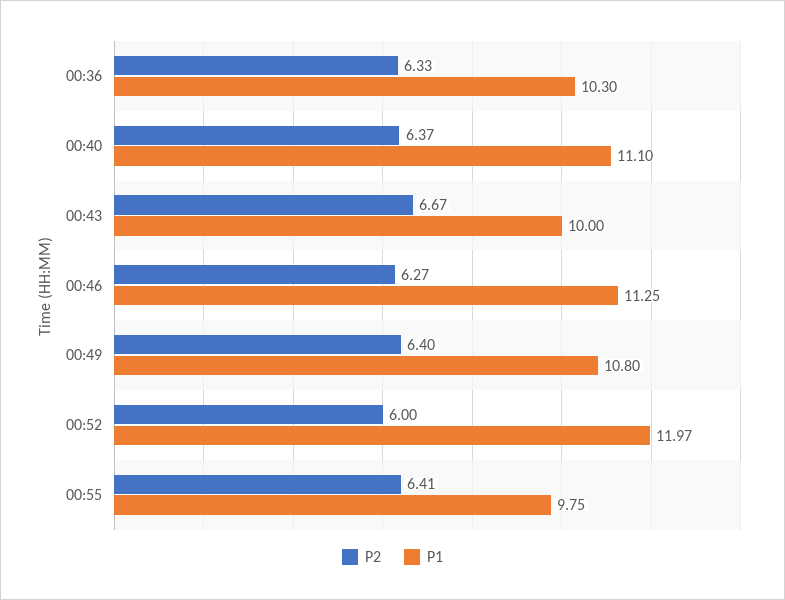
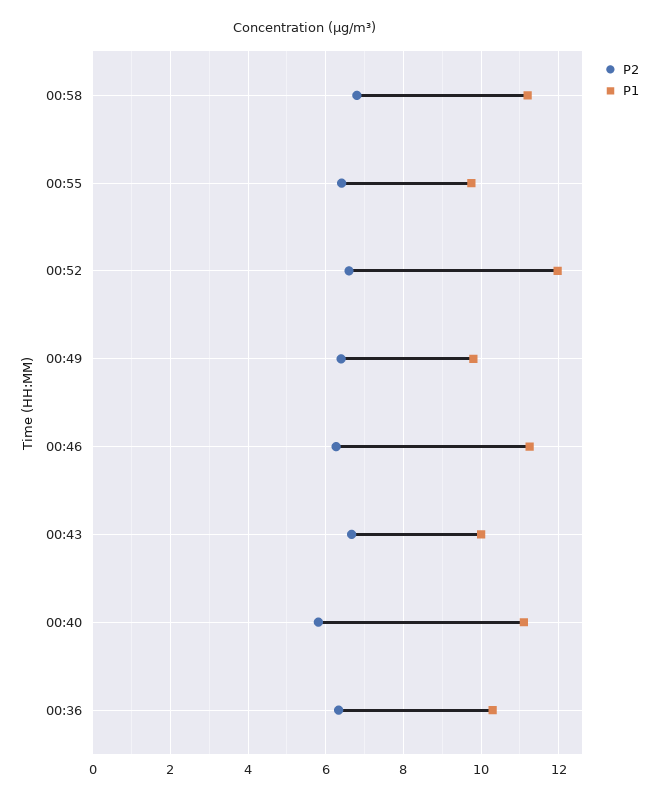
P2, 00:40: 6.37 -> 5.8
P1, 00:49: 10.8 -> 9.8
P2, 00:52: 6 -> 6.6
P2, 00:58: none -> 6.8
P1, 00:58: none -> 11.2

